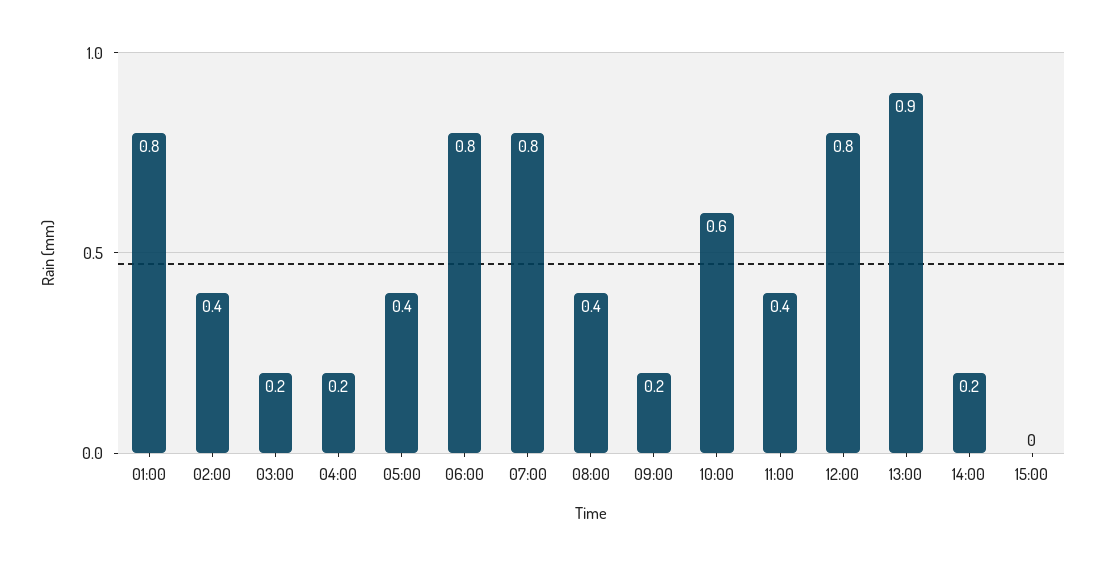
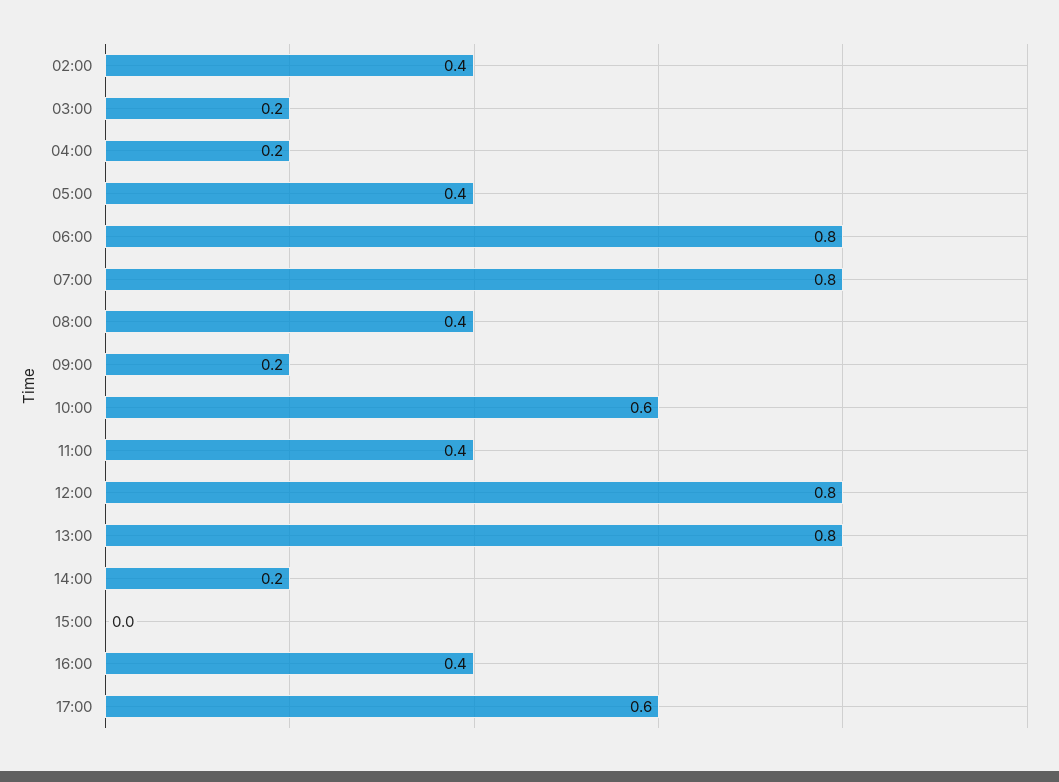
01:00: 0.8 -> none
13:00: 0.9 -> 0.8
16:00: none -> 0.4
17:00: none -> 0.6

